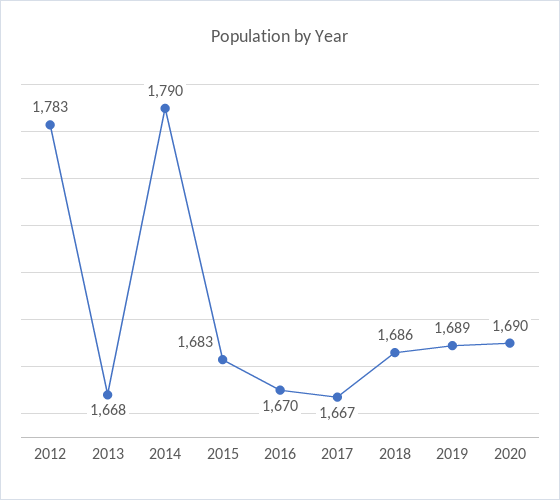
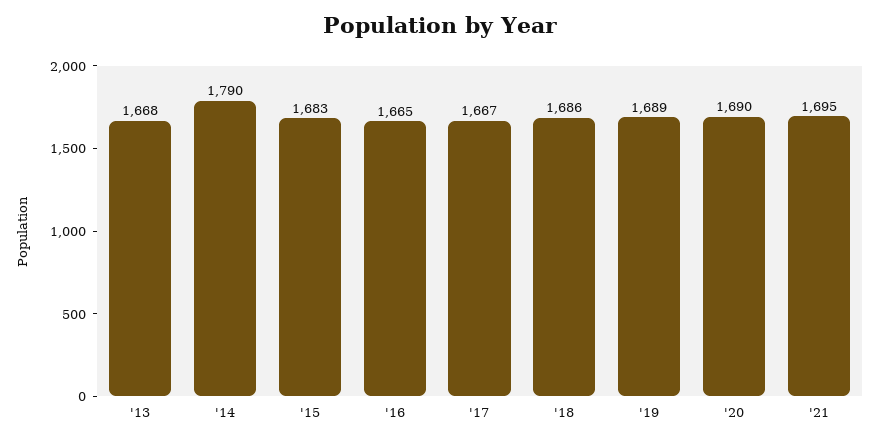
2012: 1783 -> none
2016: 1670 -> 1665
'21: none -> 1695

